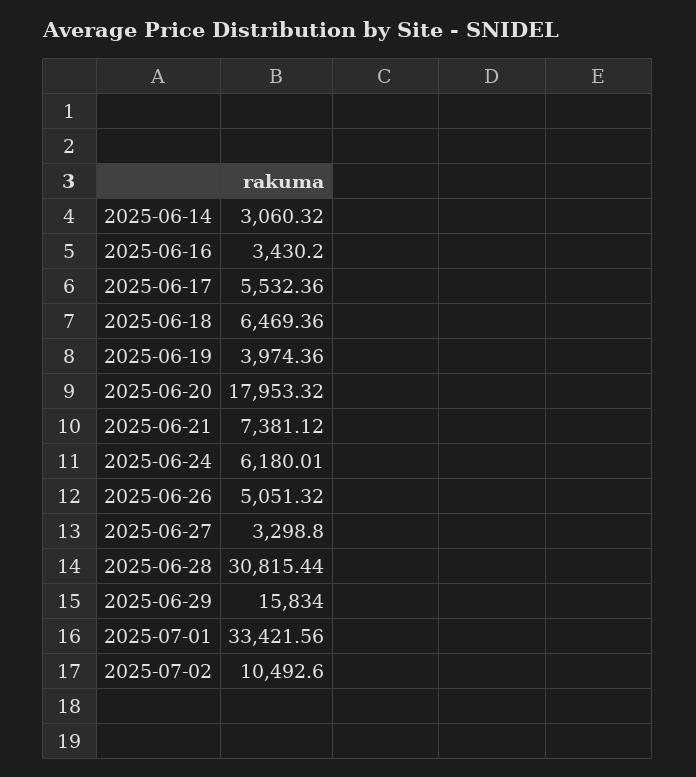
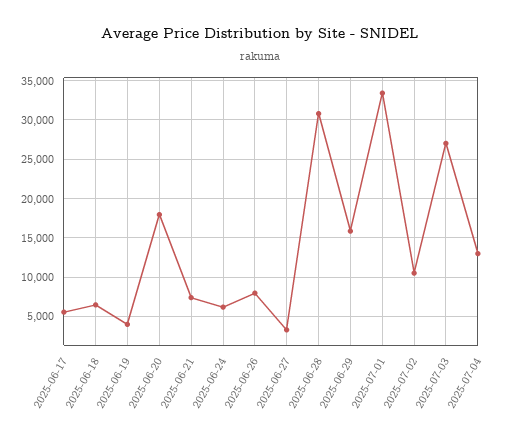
2025-06-14: 3060.32 -> none
2025-06-16: 3430.2 -> none
2025-06-26: 5051.32 -> 8000
2025-07-03: none -> 27000
2025-07-04: none -> 13000

